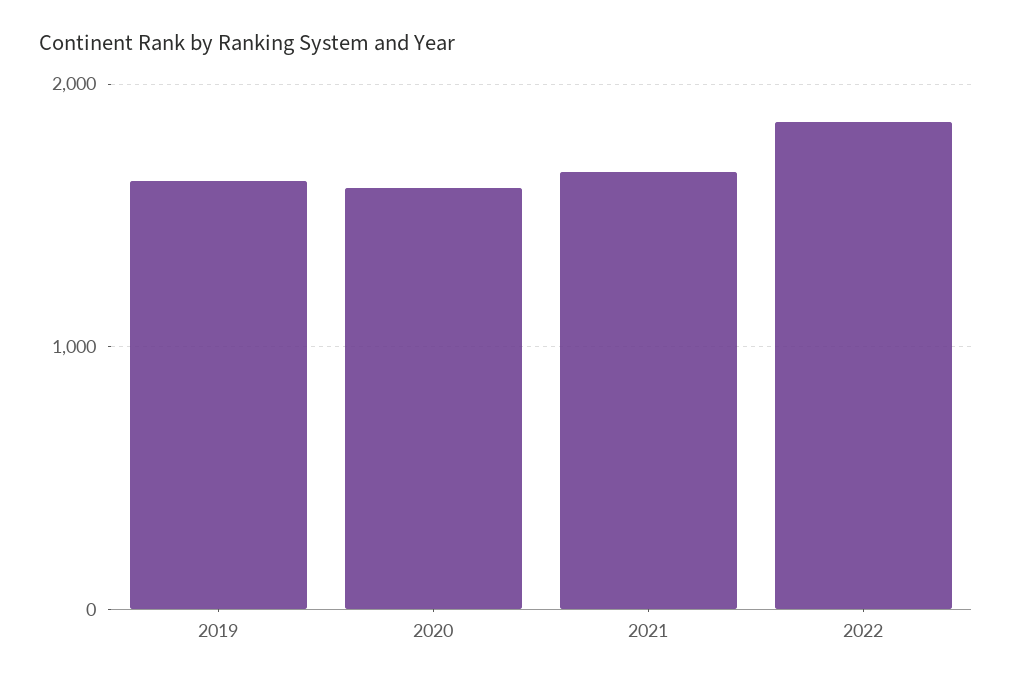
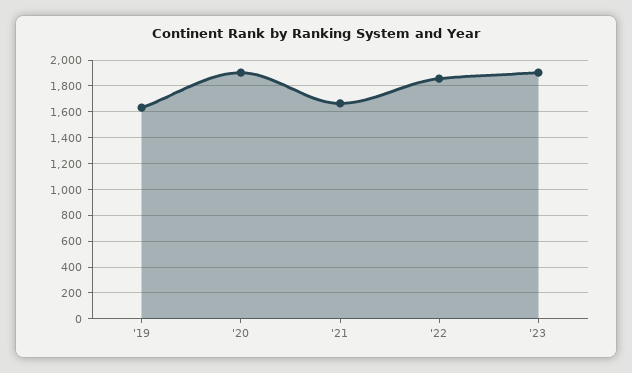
2020: 1600 -> 1900
'23: none -> 1900

